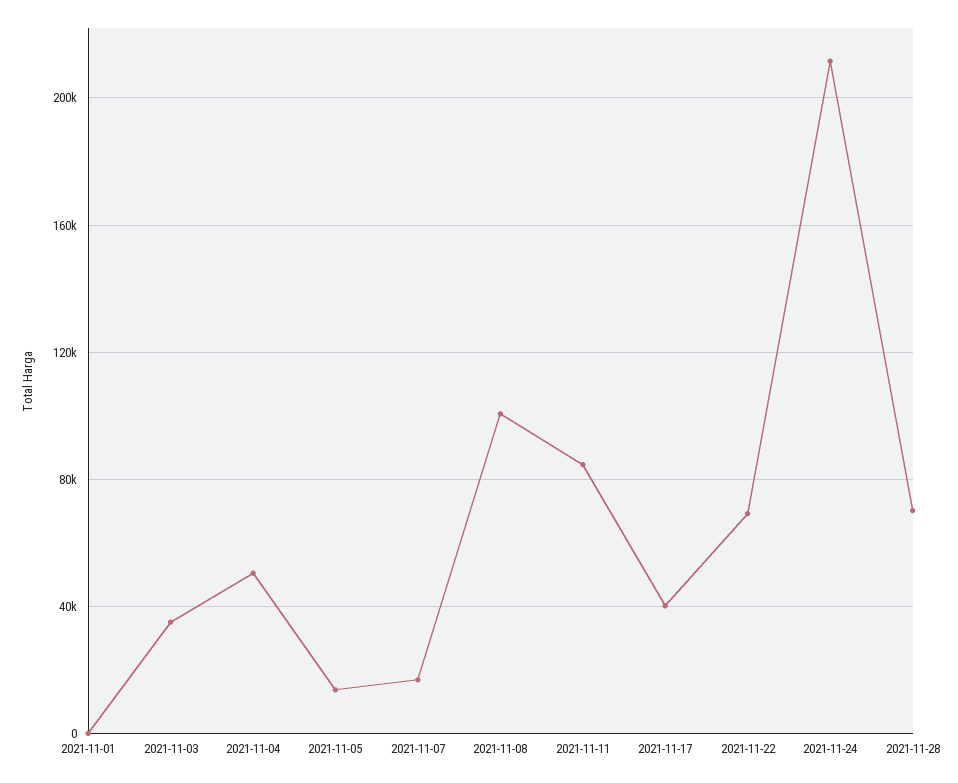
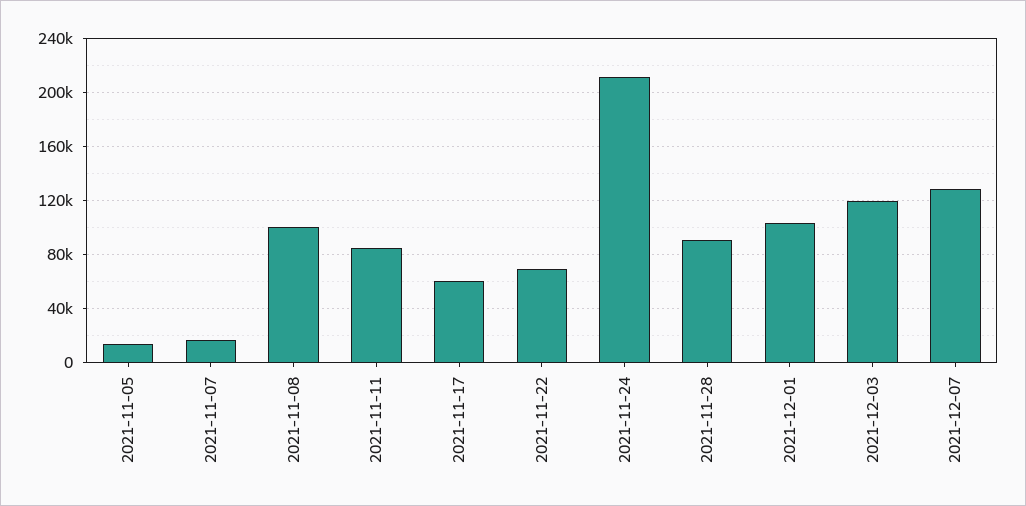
2021-11-01: 0 -> none
2021-11-03: 35000 -> none
2021-11-04: 50000 -> none
2021-11-17: 40000 -> 60000
2021-11-28: 70000 -> 90000
2021-12-01: none -> 105000
2021-12-03: none -> 120000
2021-12-07: none -> 130000

